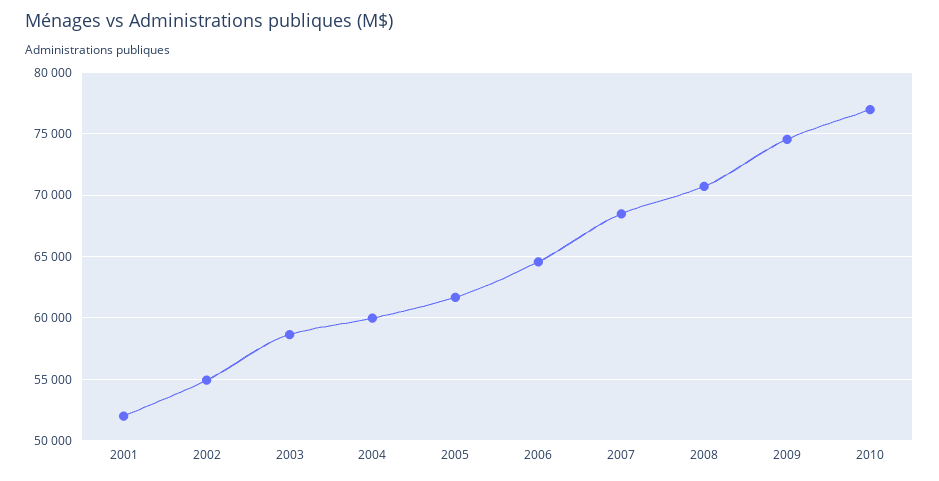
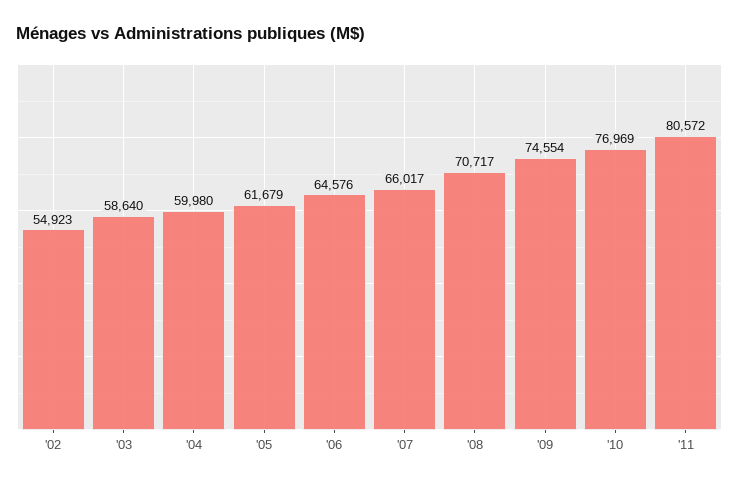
2001: 52000 -> none
2007: 68500 -> 66017
'11: none -> 80572

